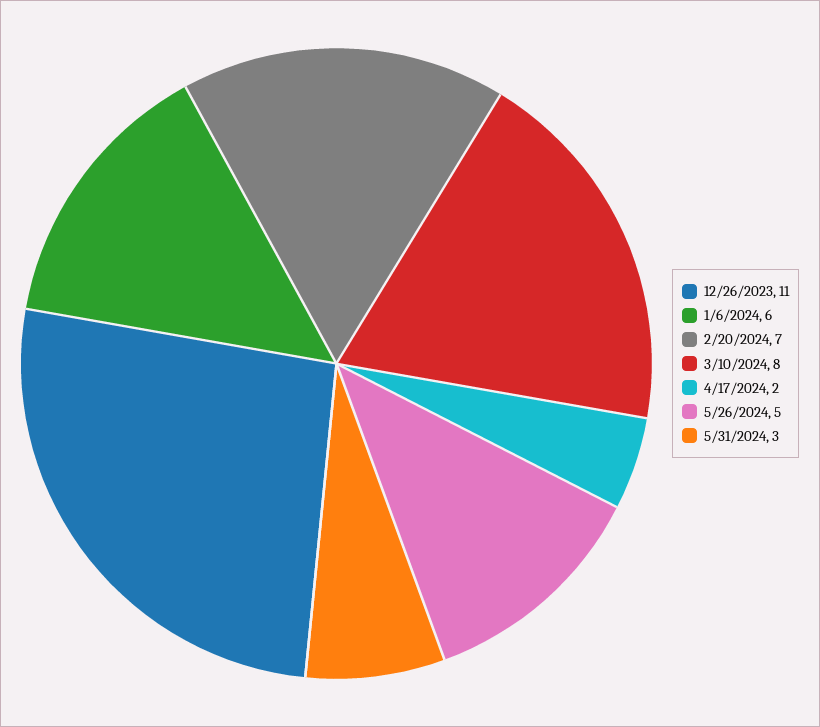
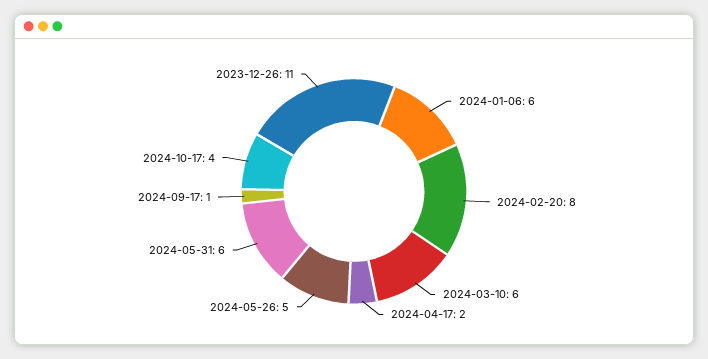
2/20/2024: 7 -> 8
3/10/2024: 8 -> 6
5/31/2024: 3 -> 6
2024-09-17: none -> 1
2024-10-17: none -> 4

